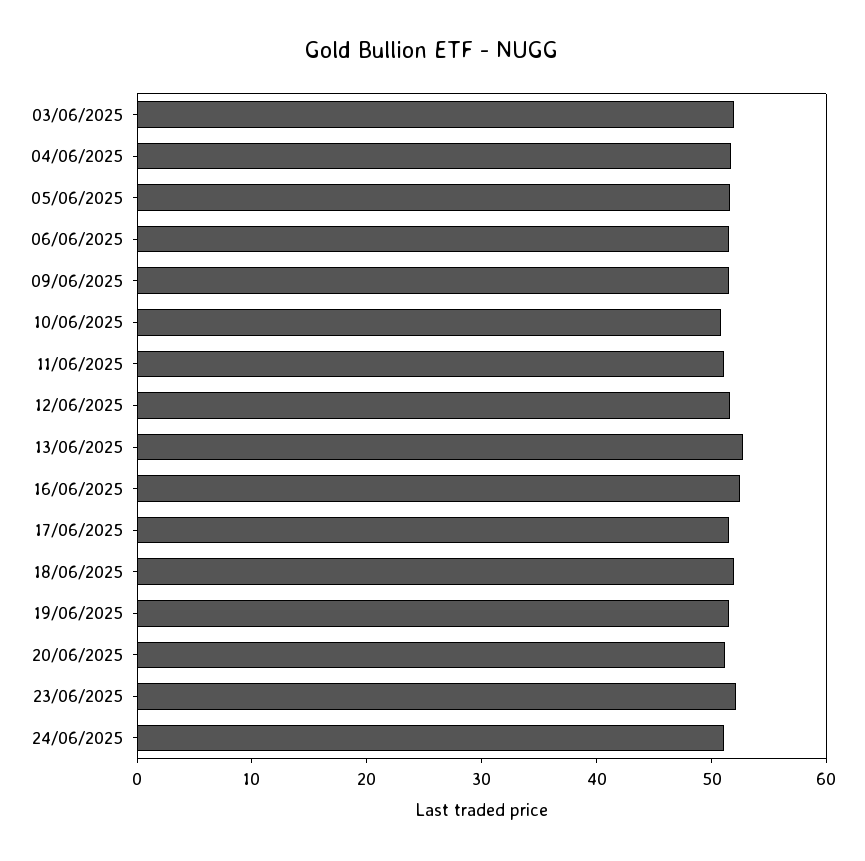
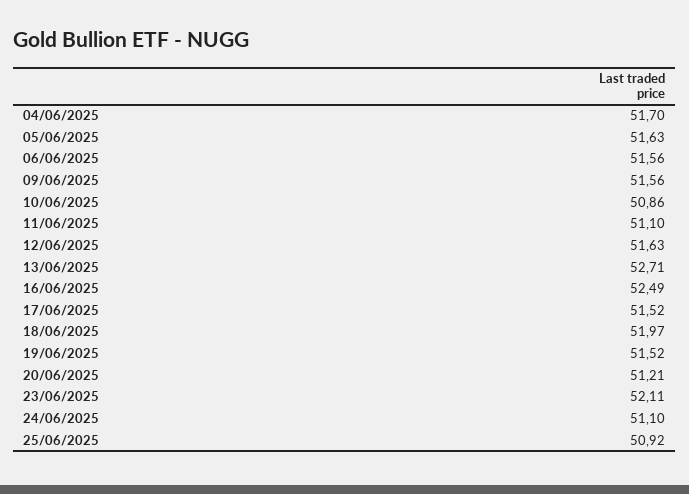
03/06/2025: 52 -> none
25/06/2025: none -> 50.92

